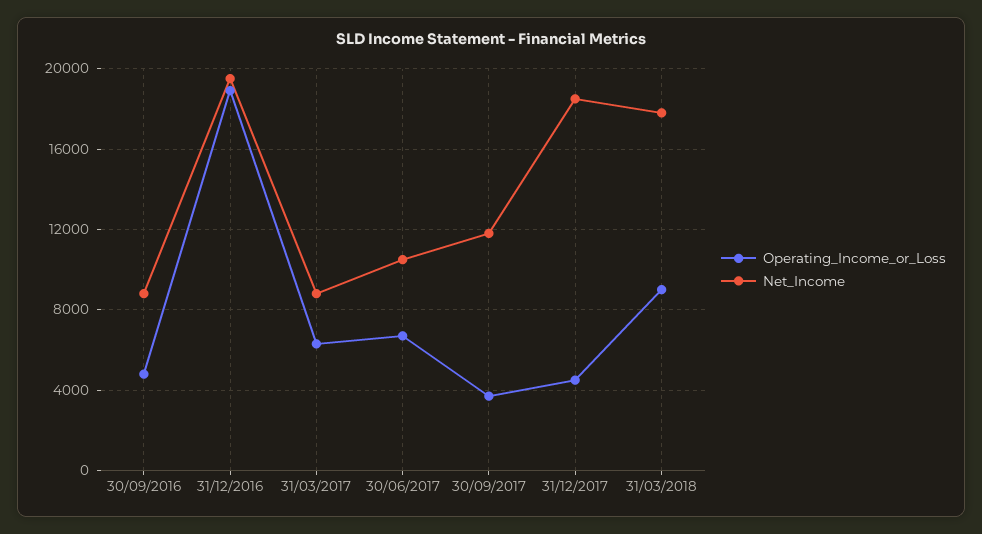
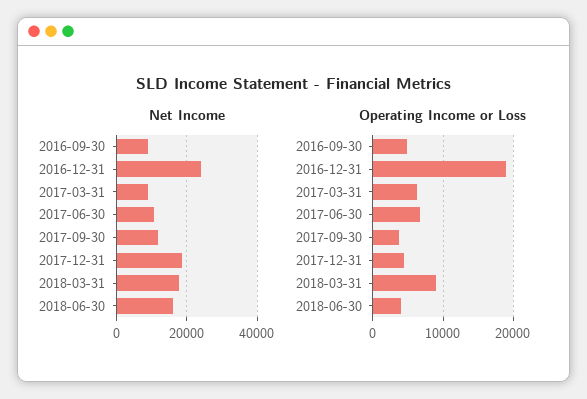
Net_Income, 31/12/2016: 19500 -> 24000
Net_Income, 2018-06-30: none -> 16000
Operating_Income_or_Loss, 2018-06-30: none -> 4000

